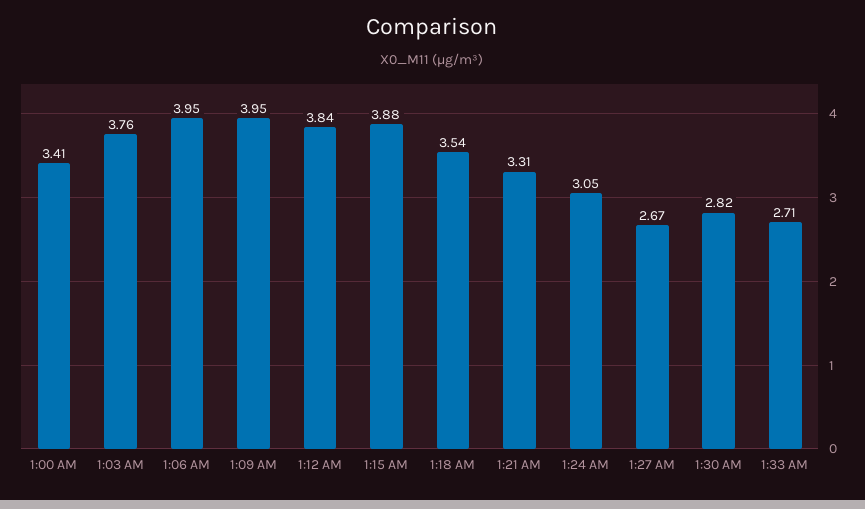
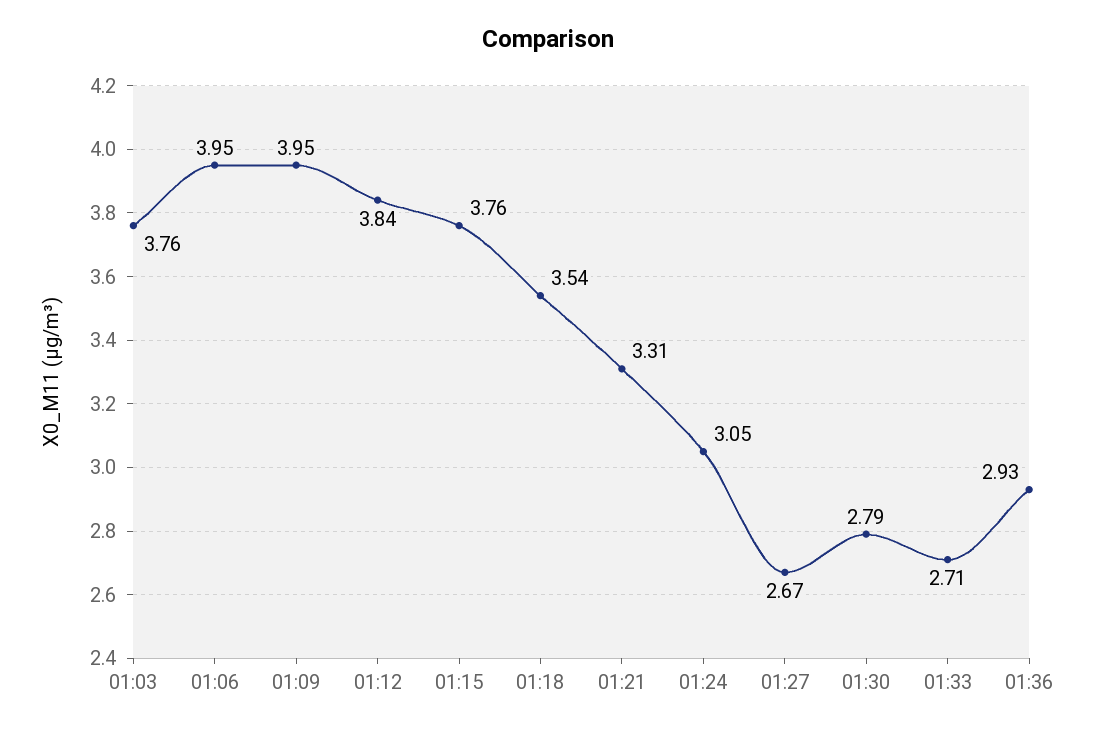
1:00 AM: 3.41 -> none
1:15 AM: 3.88 -> 3.76
1:30 AM: 2.82 -> 2.79
01:36: none -> 2.93

